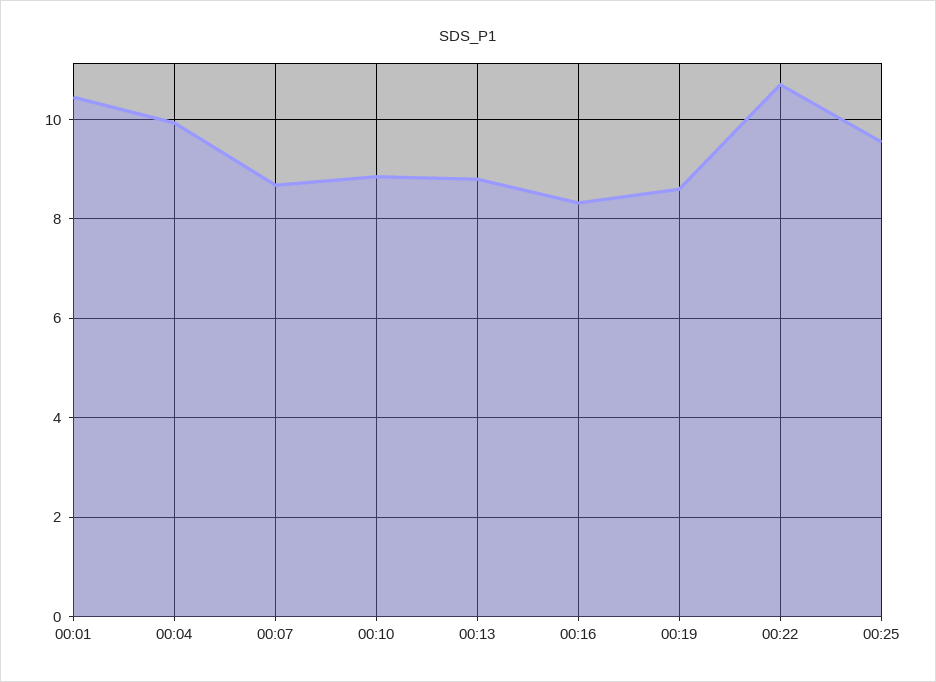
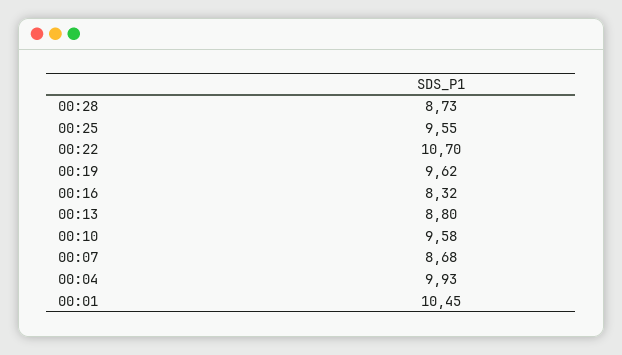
00:10: 8.8 -> 9.58
00:19: 8.6 -> 9.62
00:28: none -> 8.73

